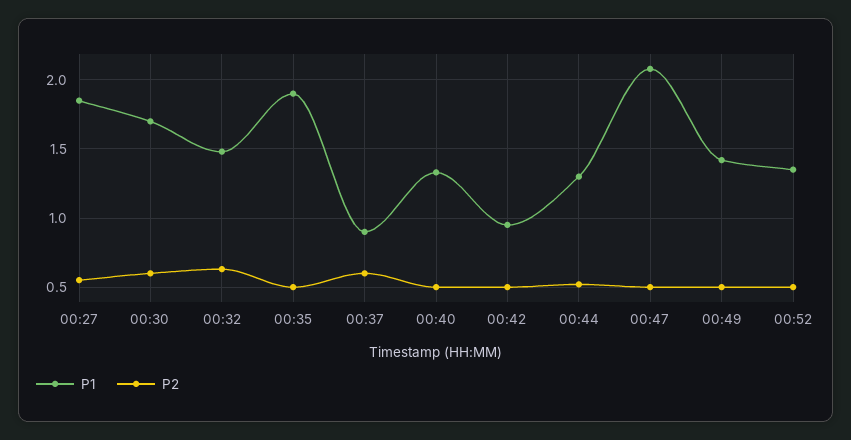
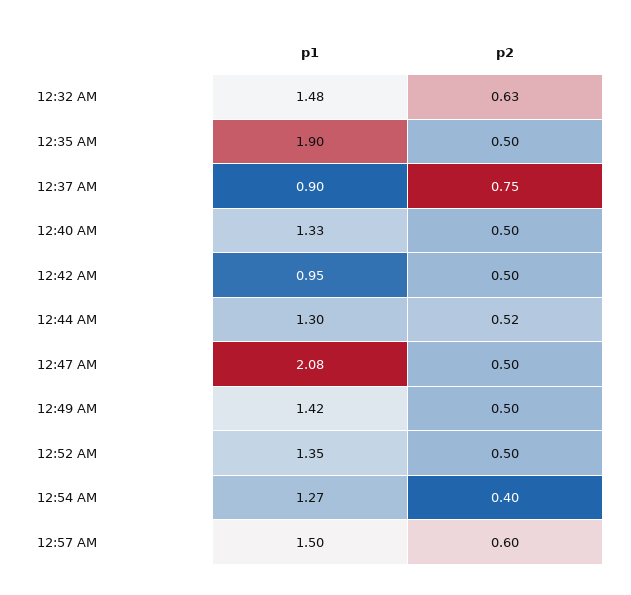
P1, 00:27: 1.85 -> none
P2, 00:27: 0.55 -> none
P1, 00:30: 1.7 -> none
P2, 00:30: 0.6 -> none
P2, 00:37: 0.6 -> 0.75
P1, 12:54 AM: none -> 1.27
P2, 12:54 AM: none -> 0.4
P1, 12:57 AM: none -> 1.5
P2, 12:57 AM: none -> 0.6

